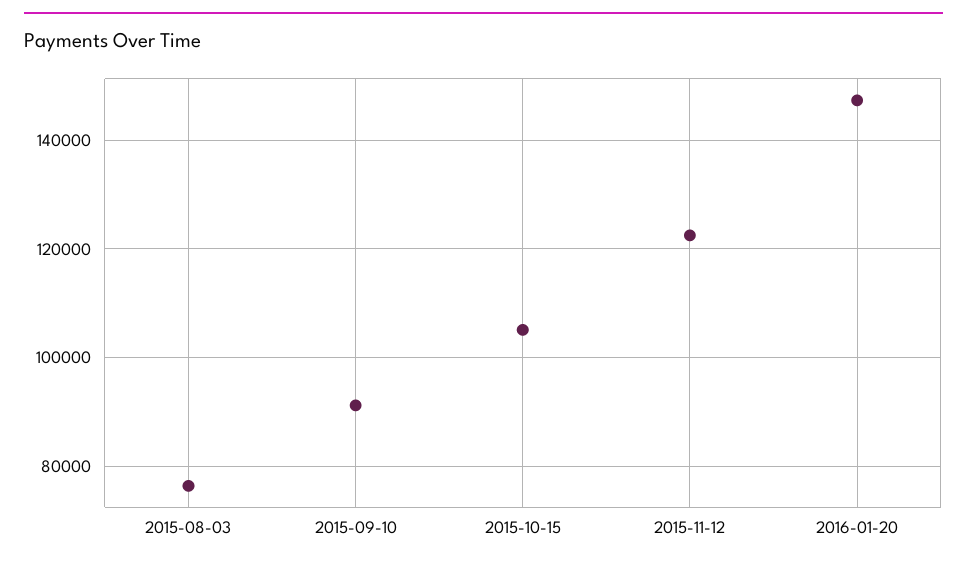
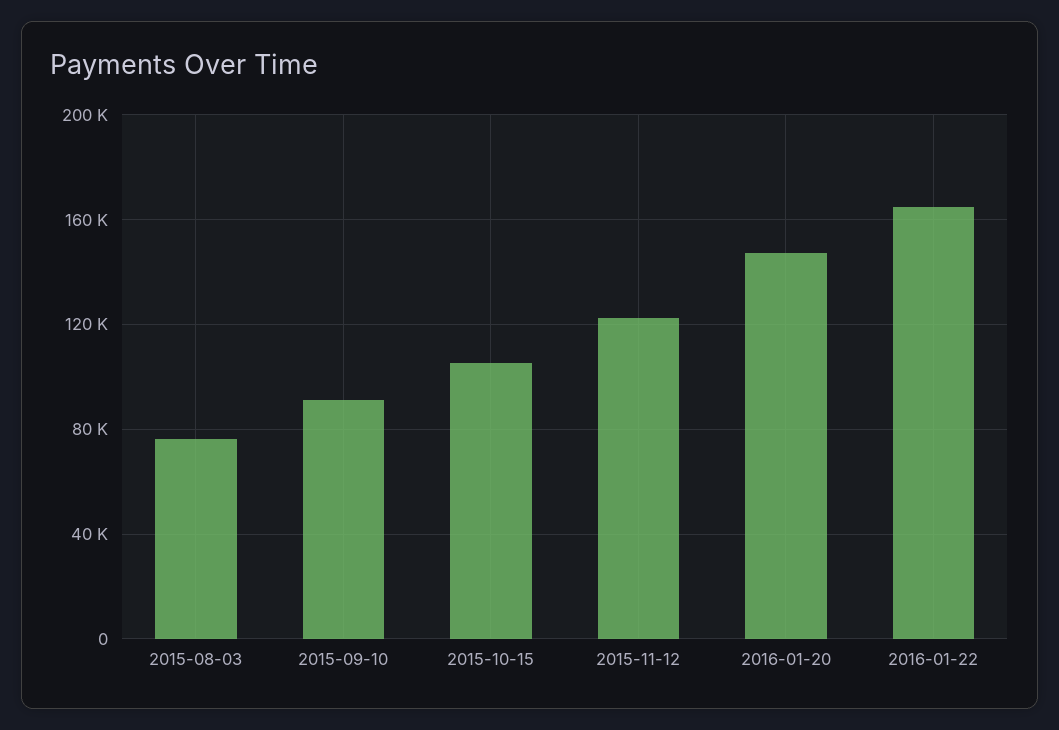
2016-01-22: none -> 165000

